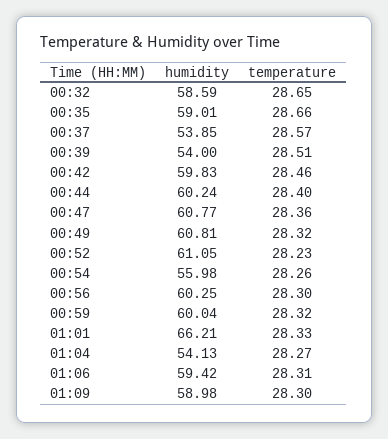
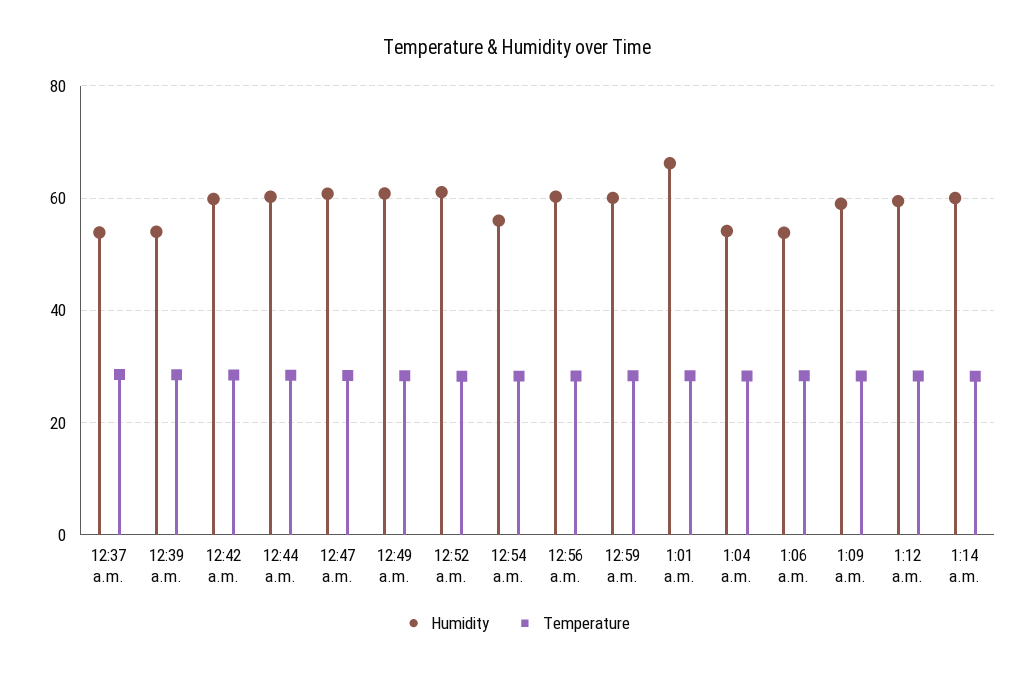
humidity, 00:32: 58.59 -> none
temperature, 00:32: 28.65 -> none
humidity, 00:35: 59.01 -> none
temperature, 00:35: 28.66 -> none
humidity, 01:06: 59.42 -> 54
humidity, 1:12 a.m.: none -> 60
temperature, 1:12 a.m.: none -> 28
humidity, 1:14 a.m.: none -> 60
temperature, 1:14 a.m.: none -> 28

